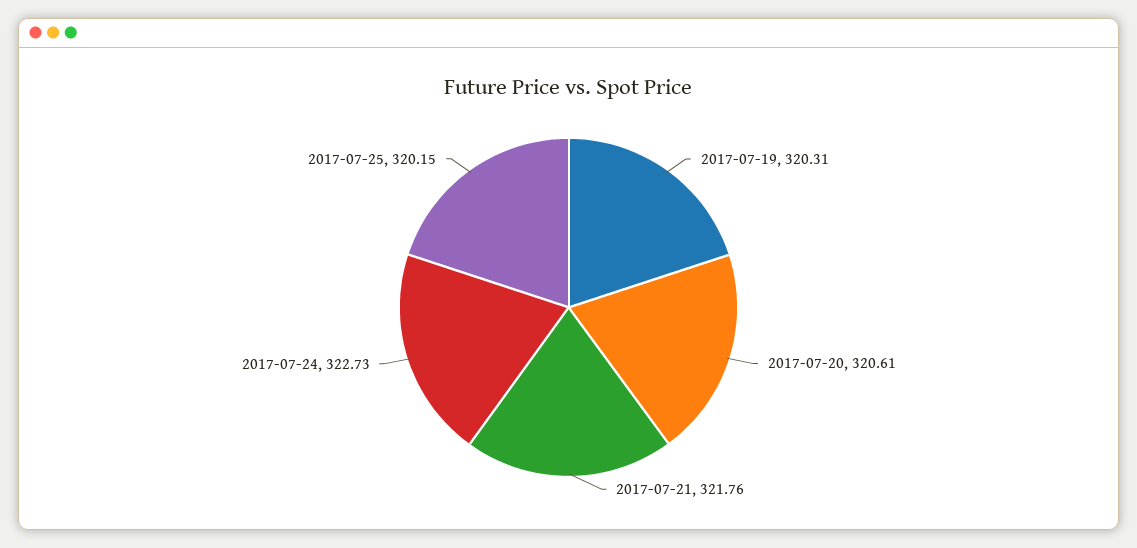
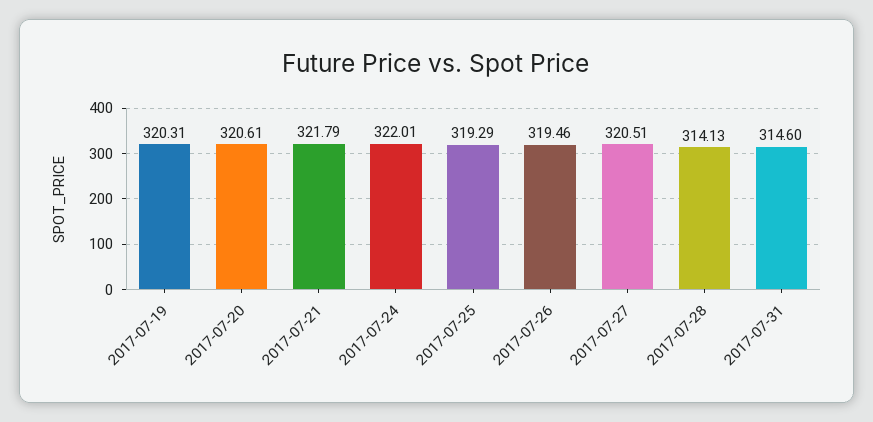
2017-07-21: 321.76 -> 321.79
2017-07-24: 322.73 -> 322.01
2017-07-25: 320.15 -> 319.29
2017-07-26: none -> 319.46
2017-07-27: none -> 320.51
2017-07-28: none -> 314.13
2017-07-31: none -> 314.6

